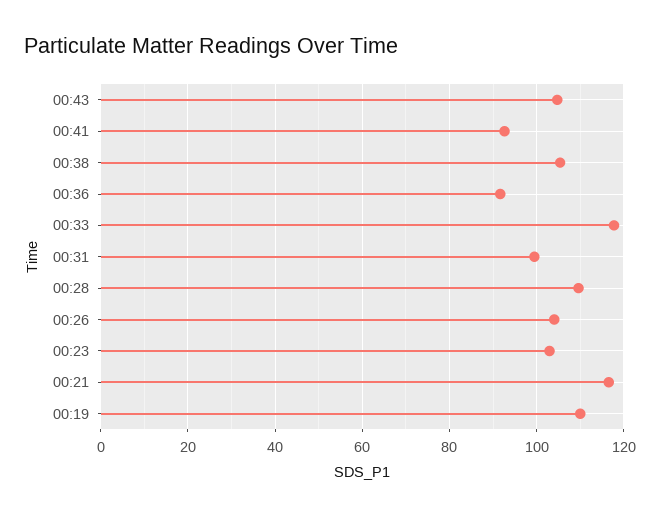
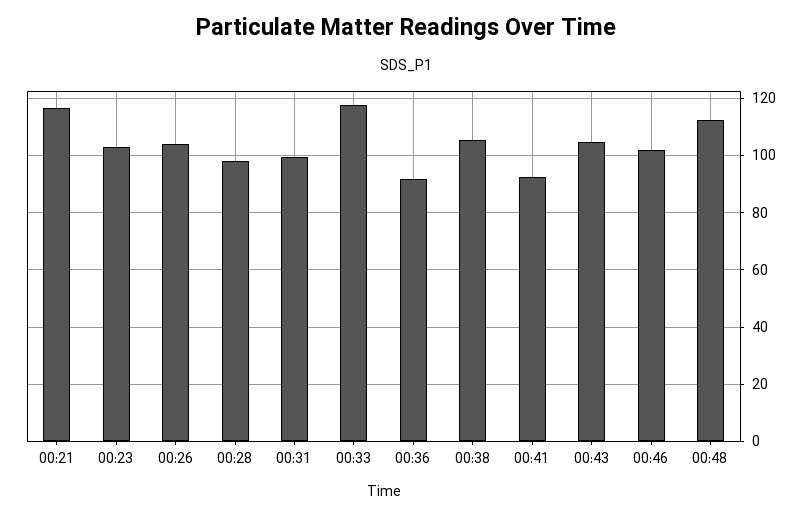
00:28: 110 -> 97.5
00:19: 110 -> none
00:46: none -> 102.5
00:48: none -> 112.5

